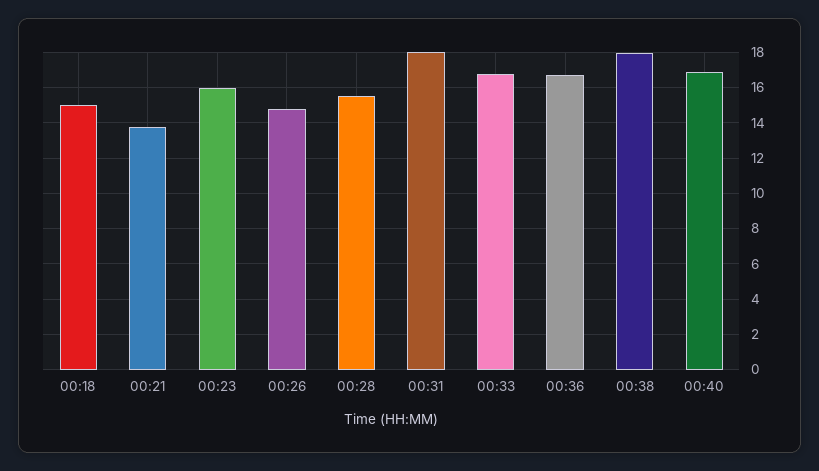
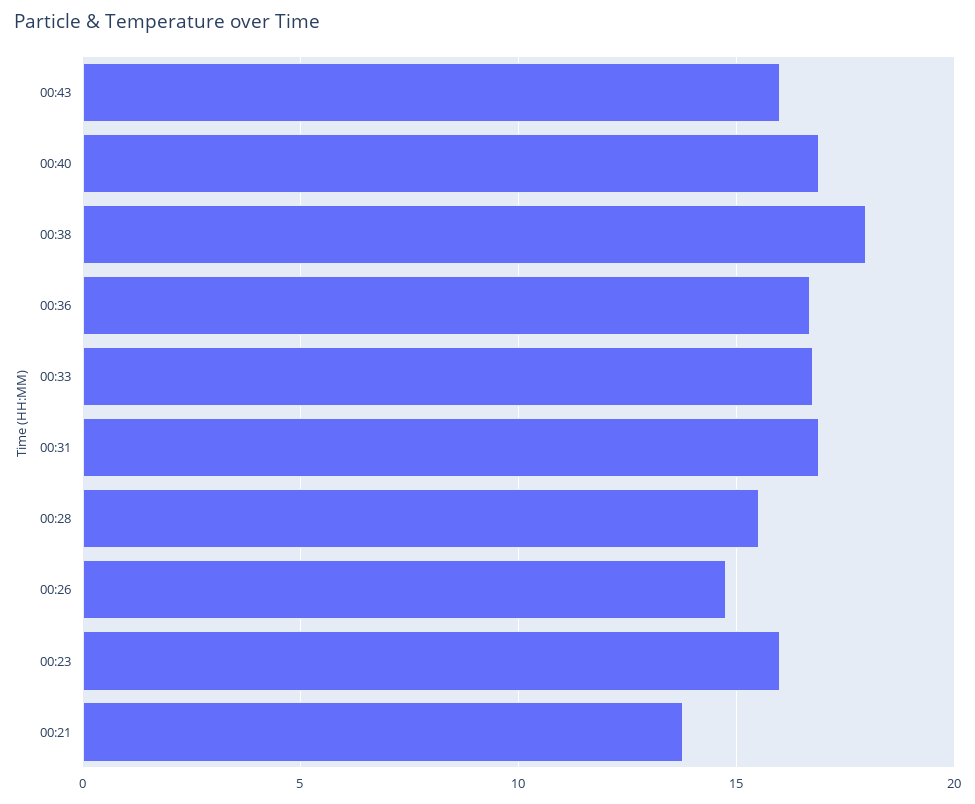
00:18: 15 -> none
00:31: 18 -> 17
00:43: none -> 16

